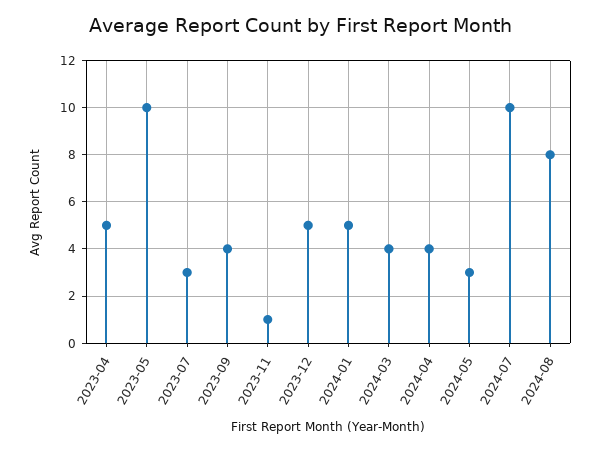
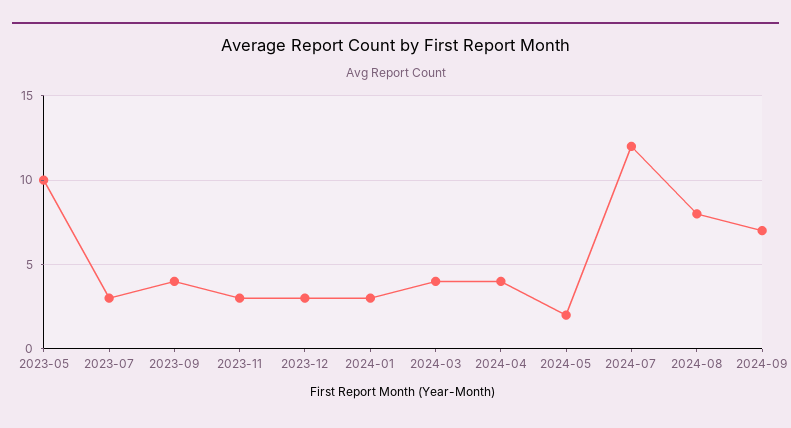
2023-04: 5 -> none
2023-11: 1 -> 3
2023-12: 5 -> 3
2024-01: 5 -> 3
2024-05: 3 -> 2
2024-07: 10 -> 12
2024-09: none -> 7

